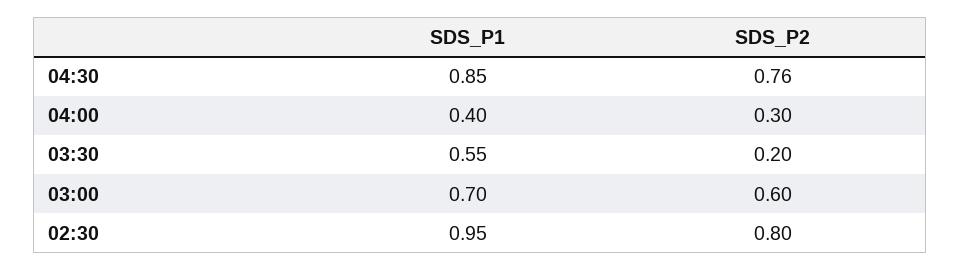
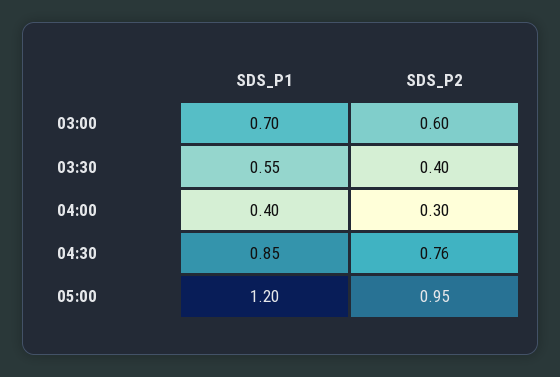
SDS_P2, 03:30: 0.2 -> 0.4
SDS_P1, 02:30: 0.95 -> none
SDS_P2, 02:30: 0.8 -> none
SDS_P1, 05:00: none -> 1.2
SDS_P2, 05:00: none -> 0.95

